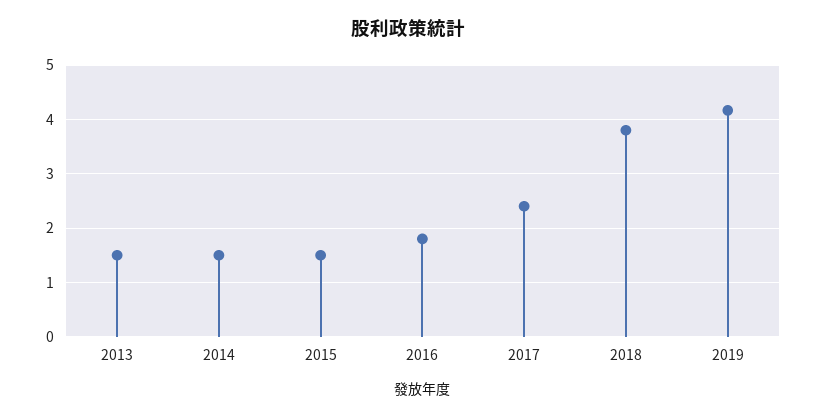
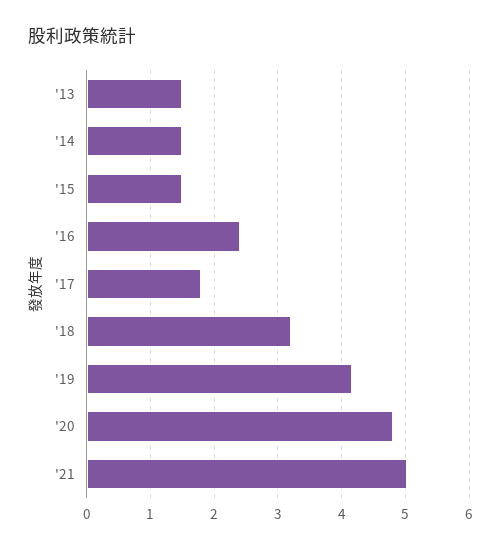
2016: 1.8 -> 2.4
2017: 2.4 -> 1.8
2018: 3.8 -> 3.2
'20: none -> 4.8
'21: none -> 5

